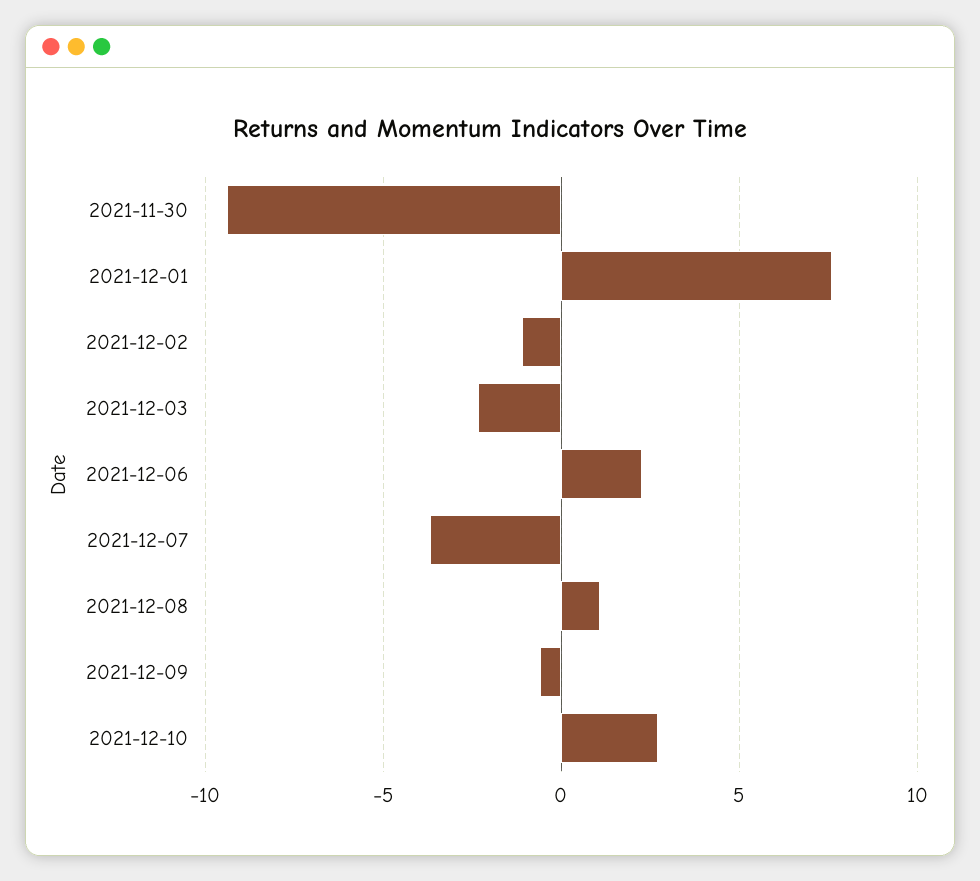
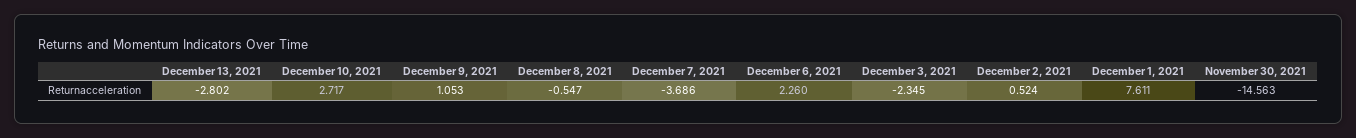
2021-11-30: -9.5 -> -14.563
2021-12-02: -1 -> 0.524
2021-12-08: 1 -> -0.547
2021-12-09: -0.5 -> 1.053
December 13, 2021: none -> -2.802

